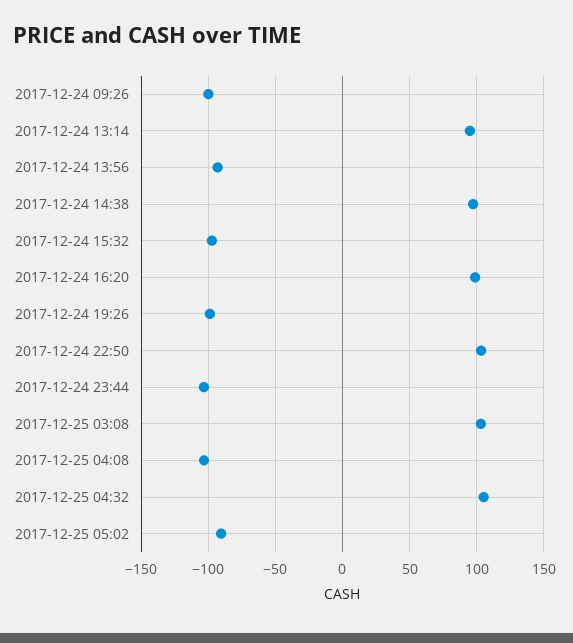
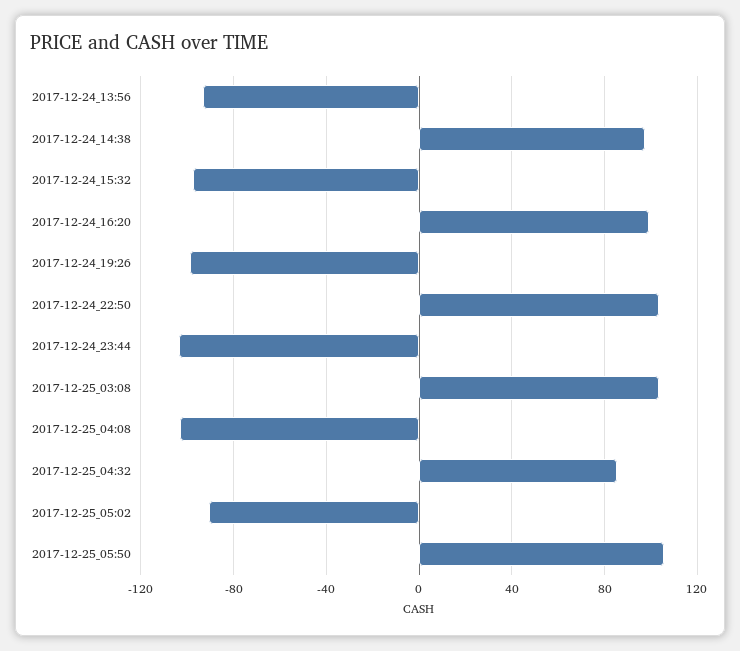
2017-12-24 09:26: -100 -> none
2017-12-24 13:14: 95 -> none
2017-12-25 04:32: 105 -> 85
2017-12-25_05:50: none -> 105

